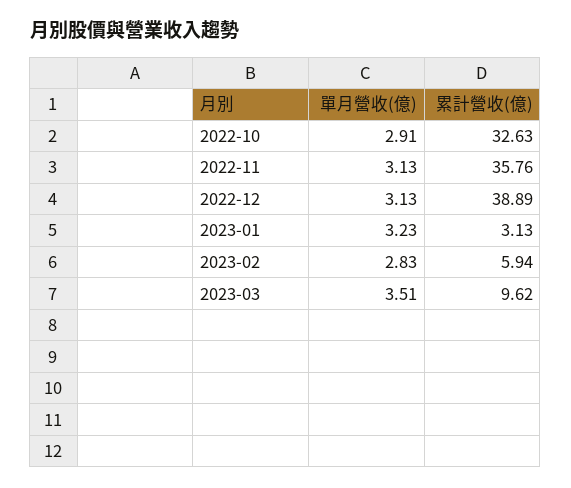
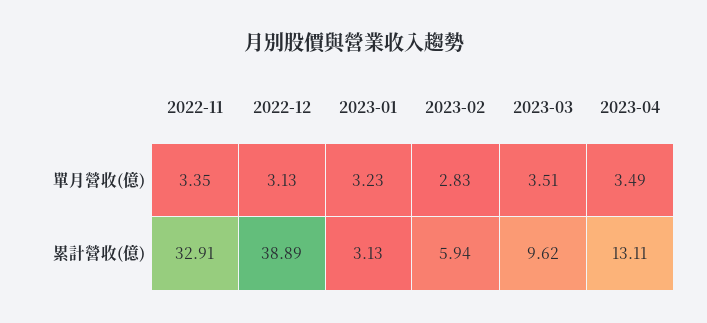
單月營收(億), 2022-10: 2.91 -> none
累計營收(億), 2022-10: 32.63 -> none
單月營收(億), 2022-11: 3.13 -> 3.35
累計營收(億), 2022-11: 35.76 -> 32.91
單月營收(億), 2023-04: none -> 3.49
累計營收(億), 2023-04: none -> 13.11

